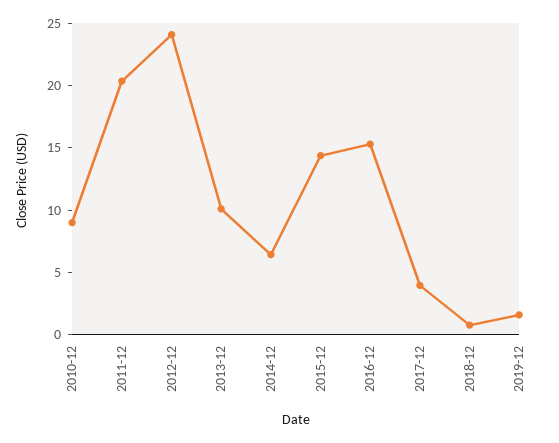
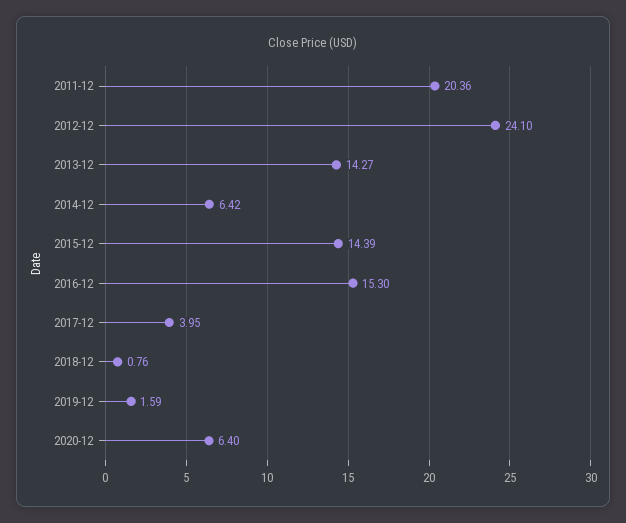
2010-12: 9 -> none
2013-12: 10 -> 14.27
2020-12: none -> 6.4

